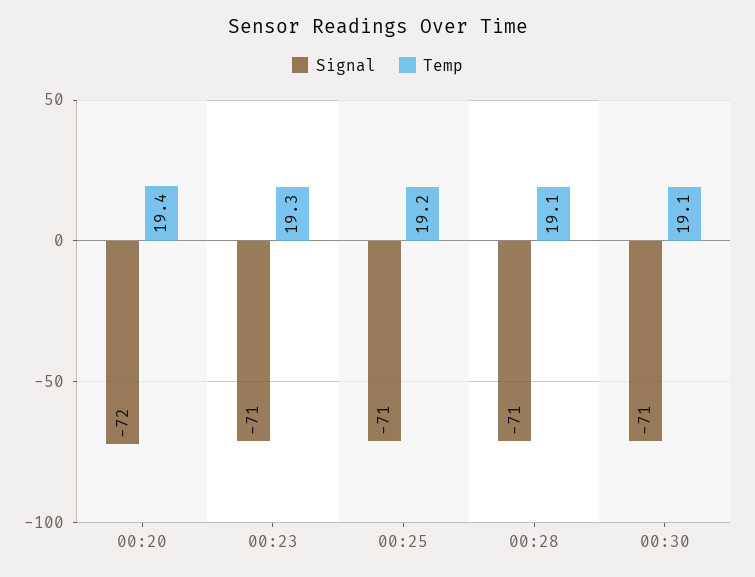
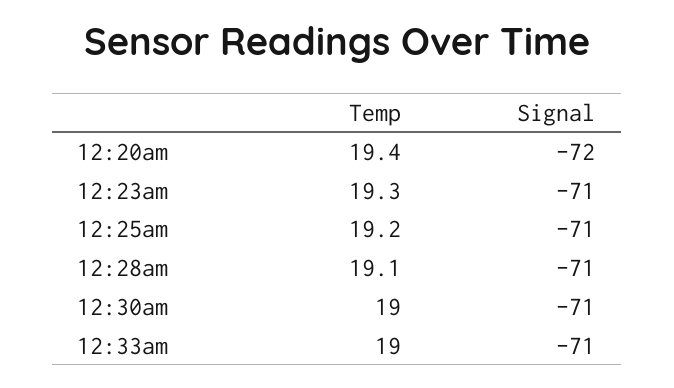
Temp, 00:30: 19.1 -> 19
Temp, 12:33am: none -> 19
Signal, 12:33am: none -> -71

